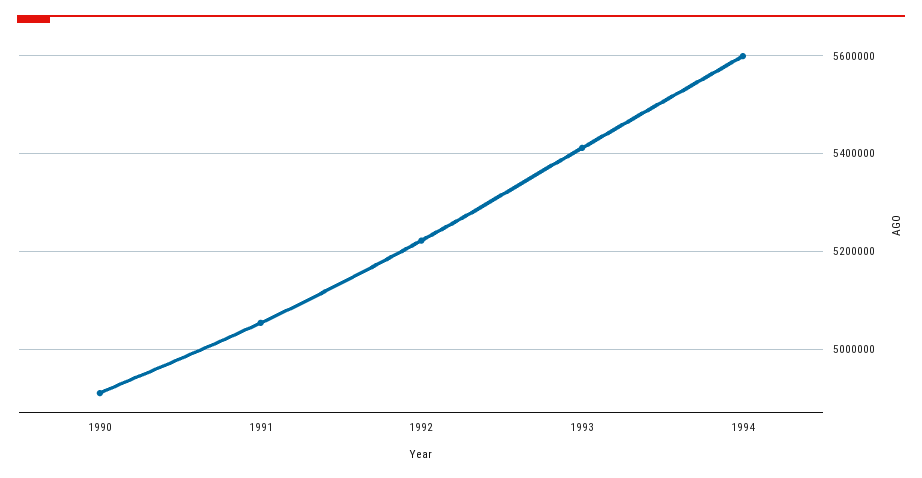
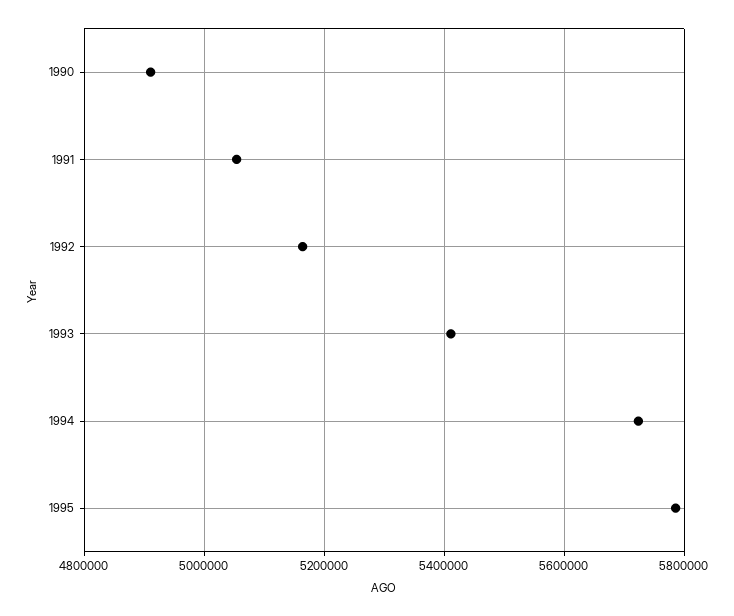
1992: 5220000 -> 5160000
1994: 5600000 -> 5720000
1995: none -> 5780000

